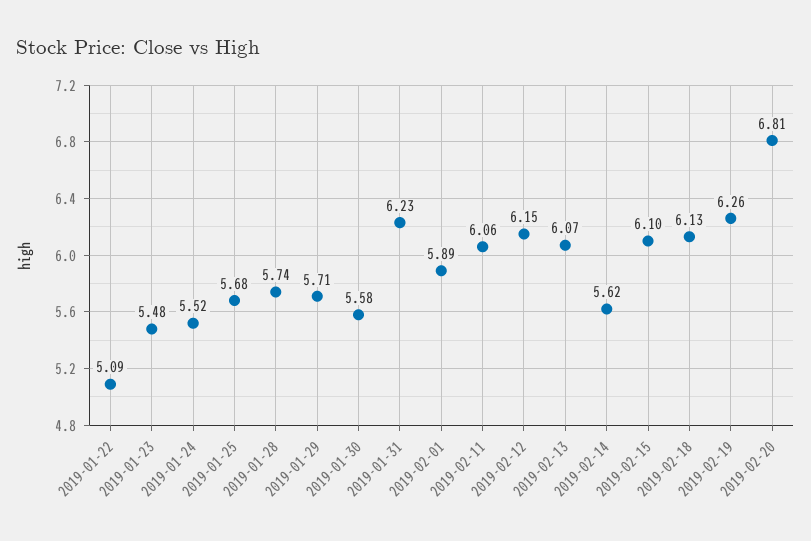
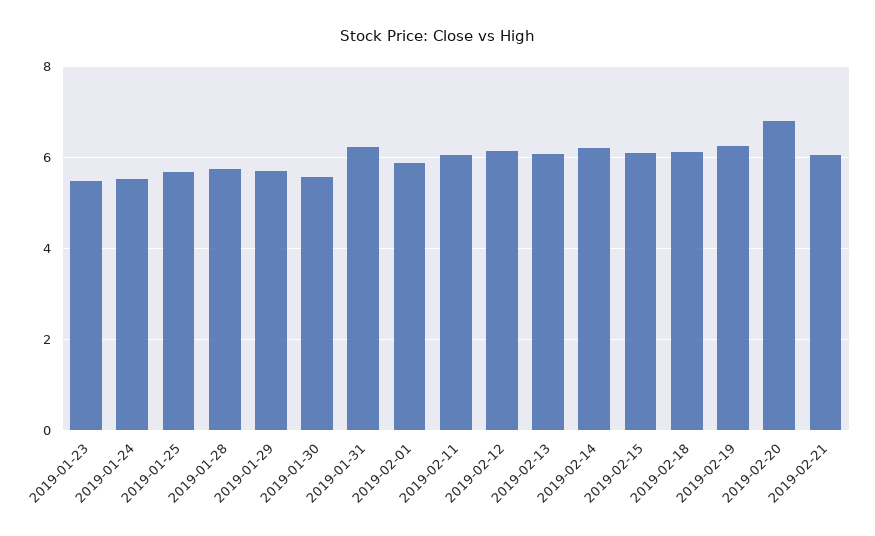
2019-01-22: 5.09 -> none
2019-02-14: 5.62 -> 6.2
2019-02-21: none -> 6

